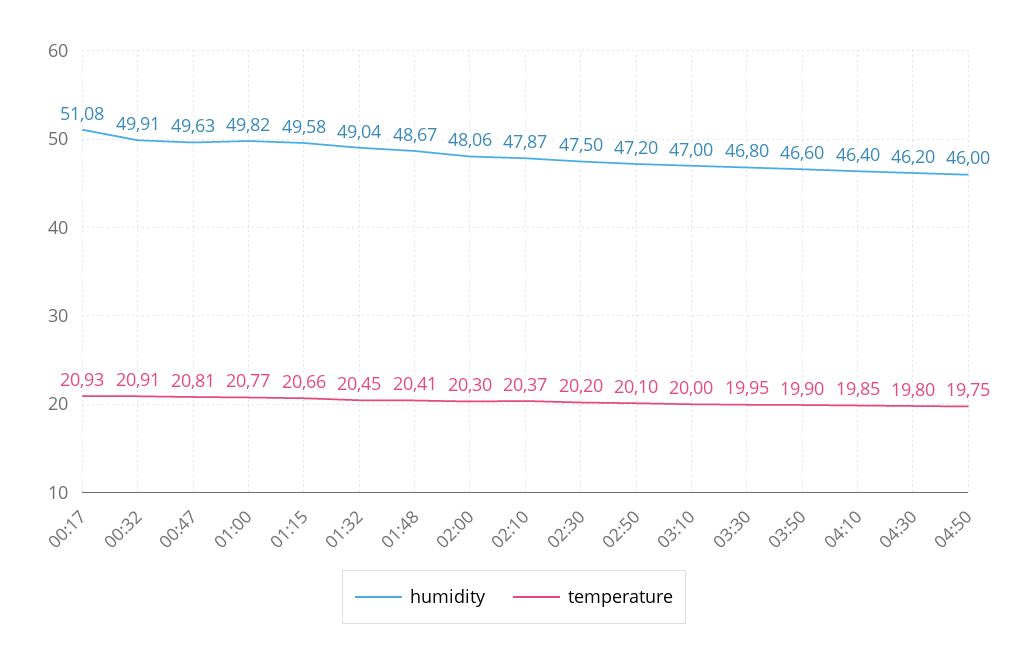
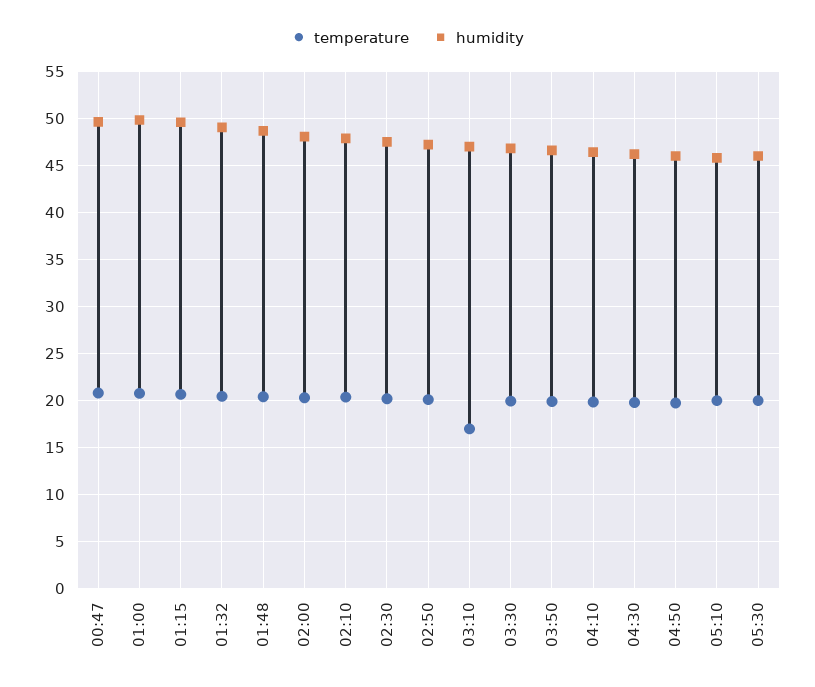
humidity, 00:17: 51.08 -> none
temperature, 00:17: 20.93 -> none
humidity, 00:32: 49.91 -> none
temperature, 00:32: 20.91 -> none
temperature, 03:10: 20 -> 17
temperature, 05:10: none -> 20
humidity, 05:10: none -> 46
temperature, 05:30: none -> 20
humidity, 05:30: none -> 46

